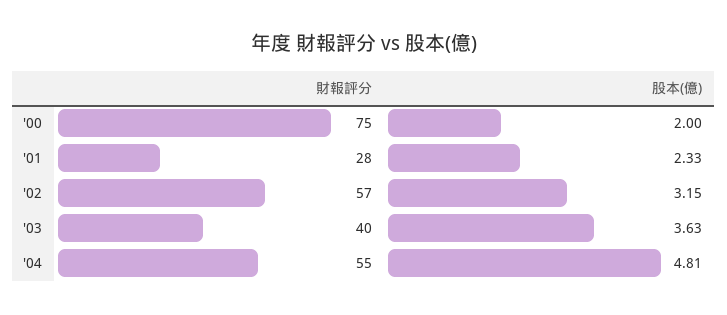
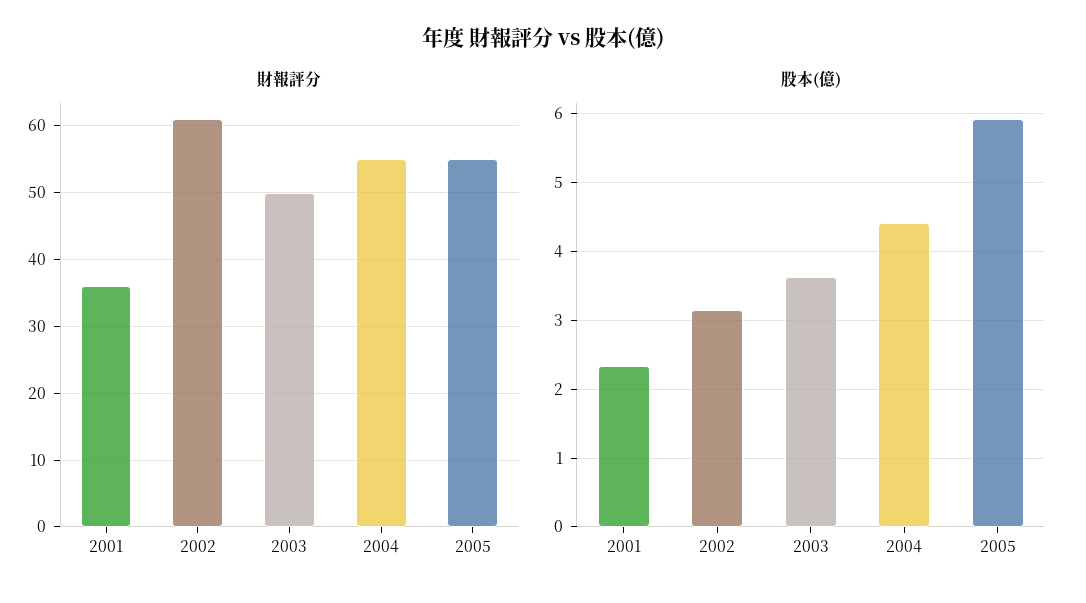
財報評分, '00: 75 -> none
股本(億), '00: 2 -> none
財報評分, '01: 28 -> 36
財報評分, '02: 57 -> 61
財報評分, '03: 40 -> 50
股本(億), '04: 4.81 -> 4.4
財報評分, 2005: none -> 55
股本(億), 2005: none -> 5.9

